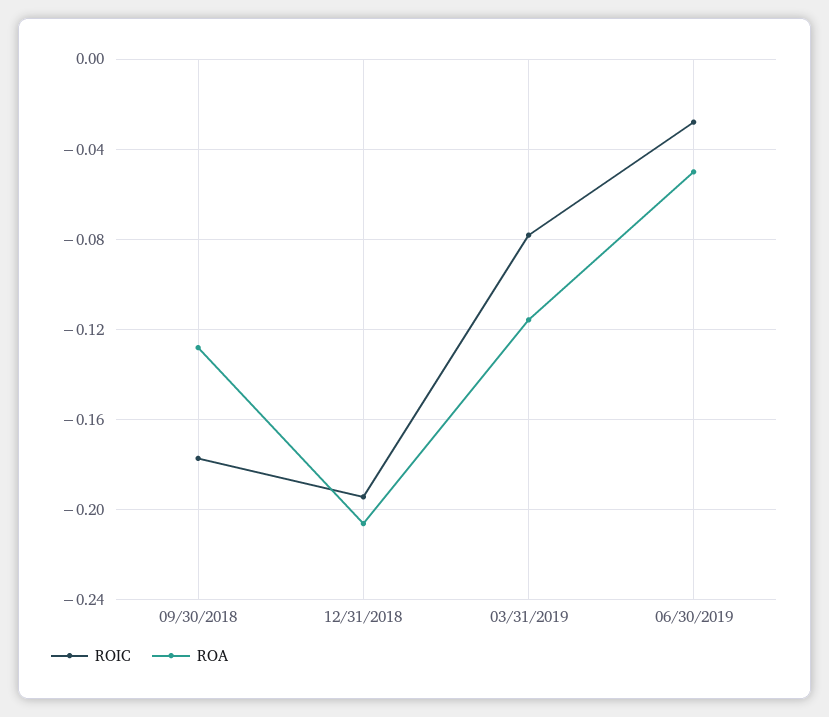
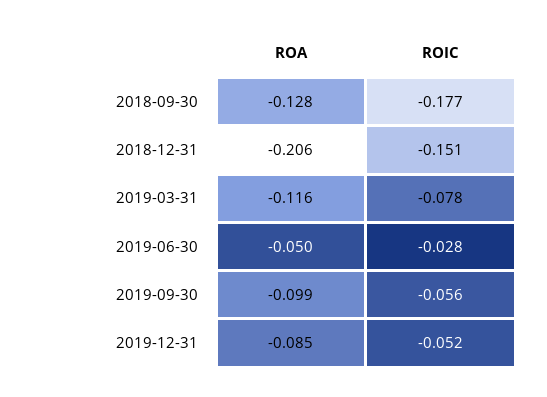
ROIC, 12/31/2018: -0.195 -> -0.151
ROA, 2019-09-30: none -> -0.099
ROIC, 2019-09-30: none -> -0.056
ROA, 2019-12-31: none -> -0.085
ROIC, 2019-12-31: none -> -0.052

